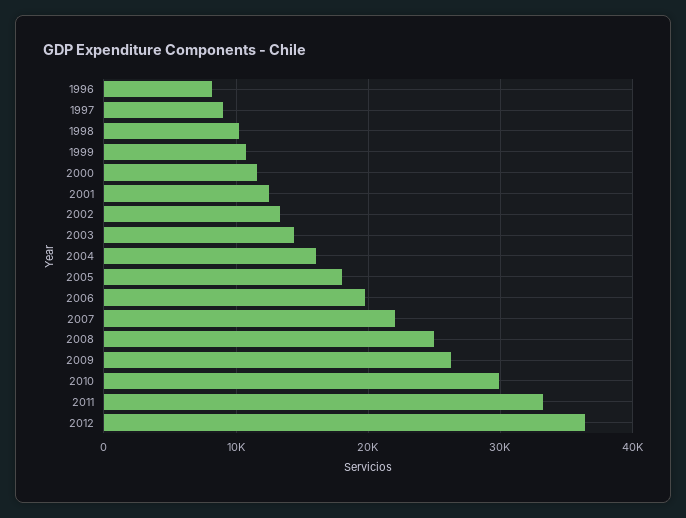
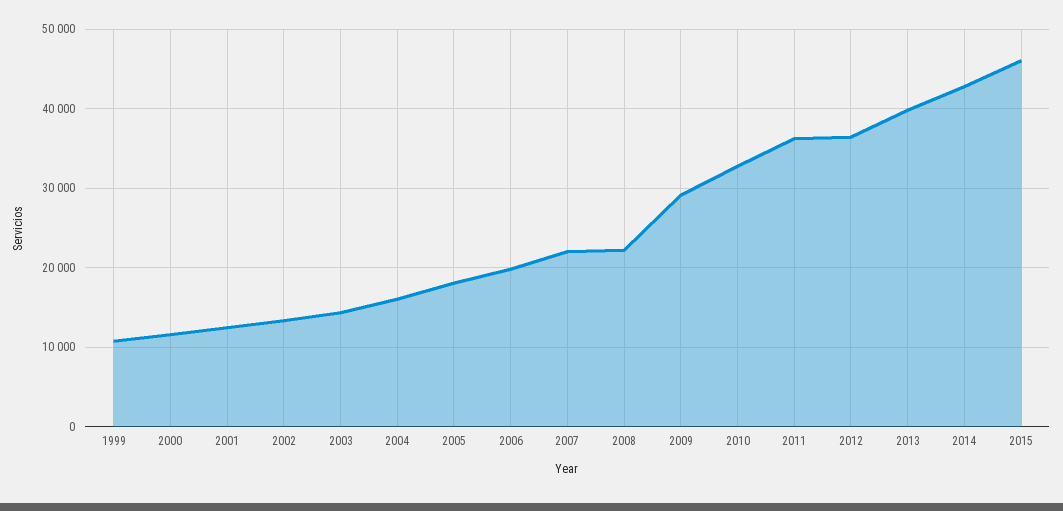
1996: 8000 -> none
1997: 9000 -> none
1998: 10000 -> none
2008: 25000 -> 22000
2009: 26000 -> 29000
2010: 30000 -> 33000
2011: 33000 -> 36000
2013: none -> 40000
2014: none -> 43000
2015: none -> 46000

